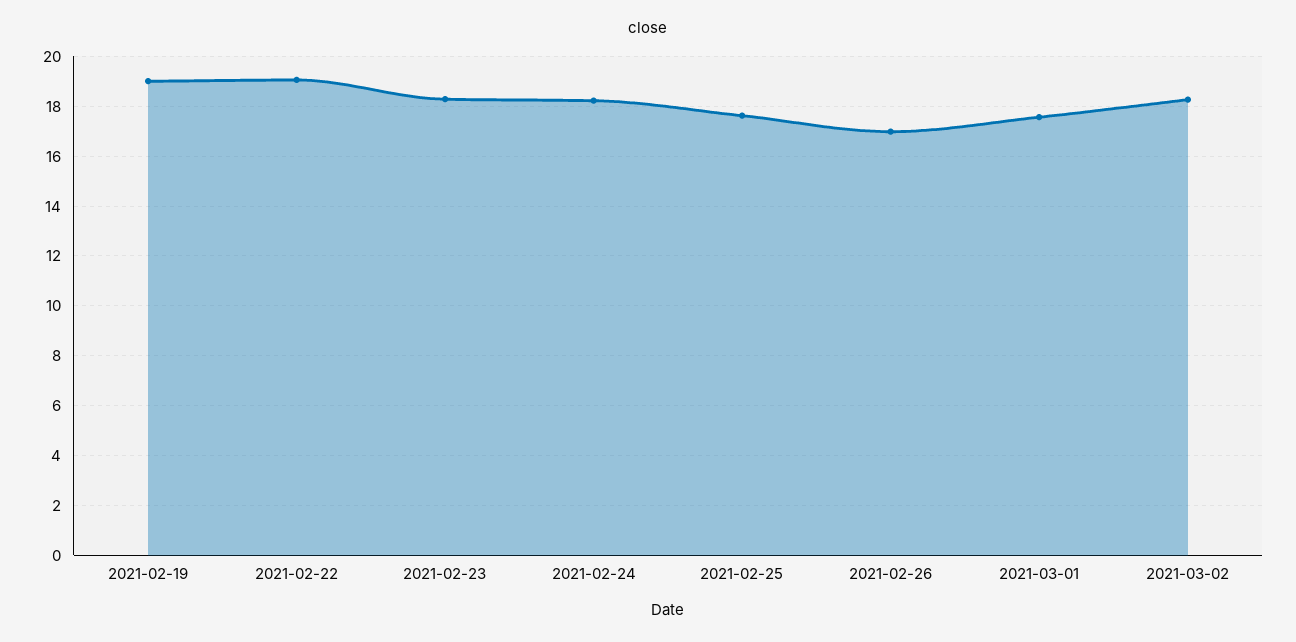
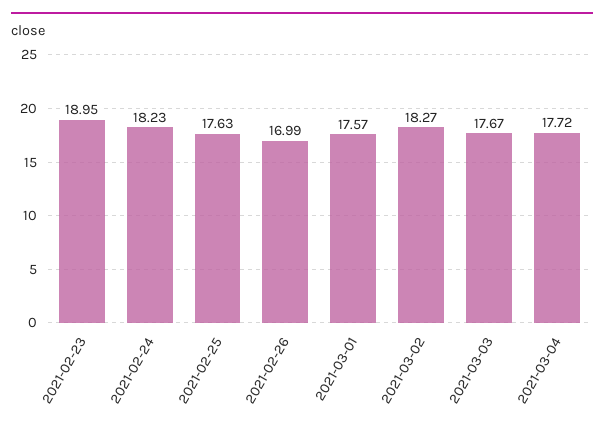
2021-02-19: 19 -> none
2021-02-22: 19 -> none
2021-02-23: 18.25 -> 18.95
2021-03-03: none -> 17.67
2021-03-04: none -> 17.72

